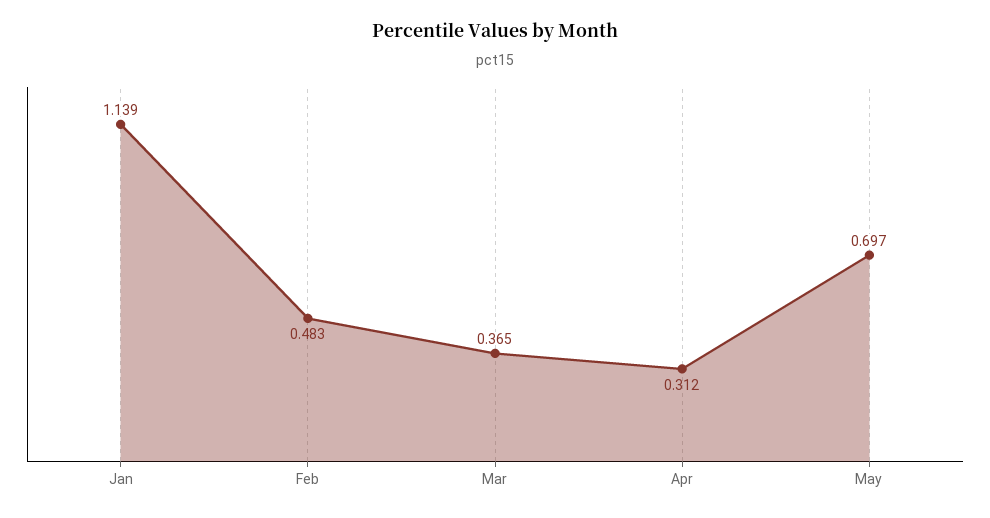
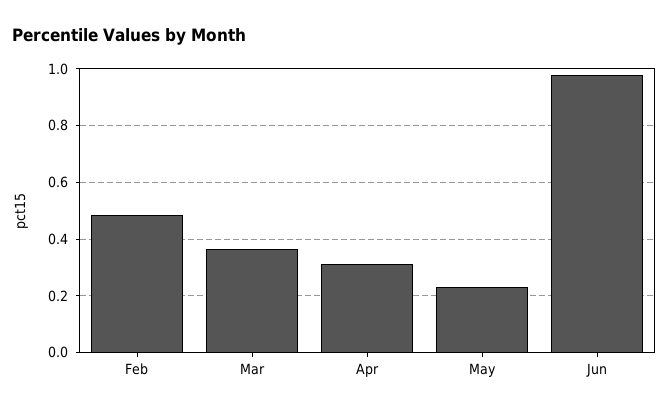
Jan: 1.139 -> none
May: 0.697 -> 0.225
Jun: none -> 0.975

